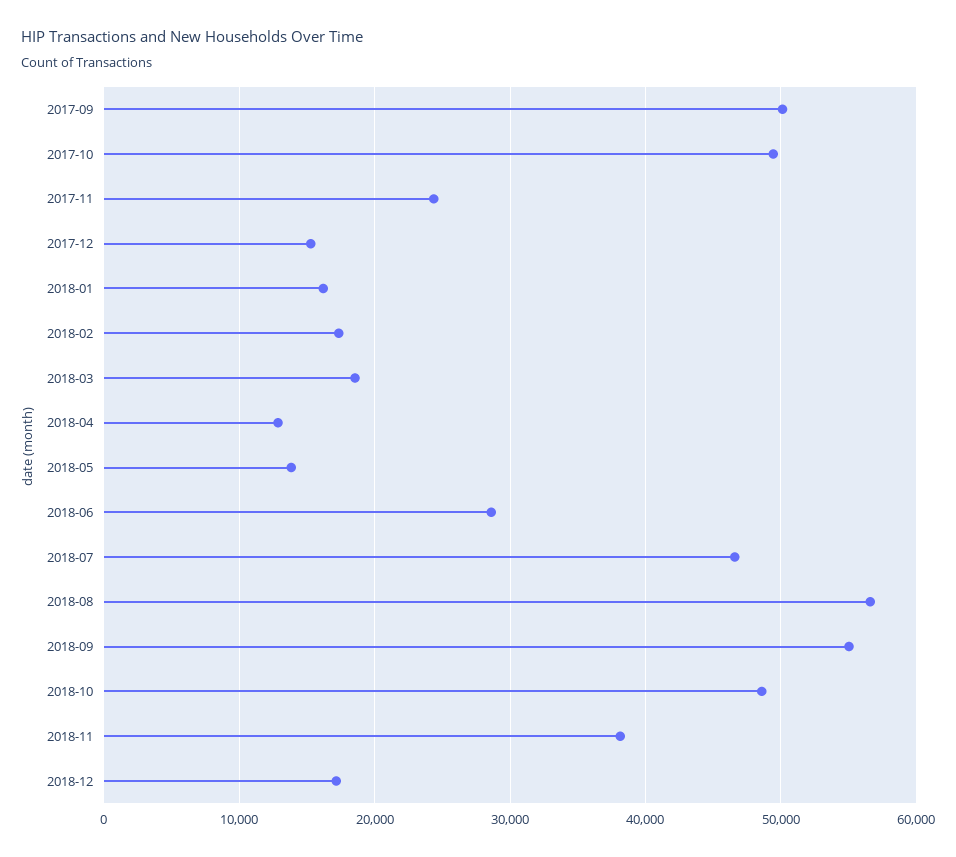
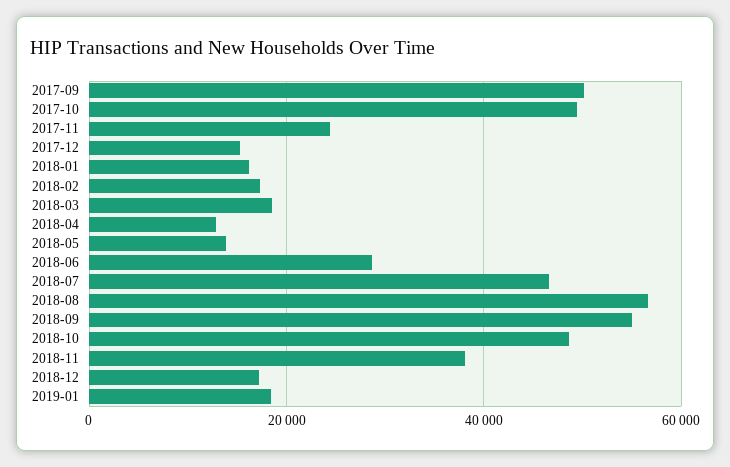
2019-01: none -> 18000

